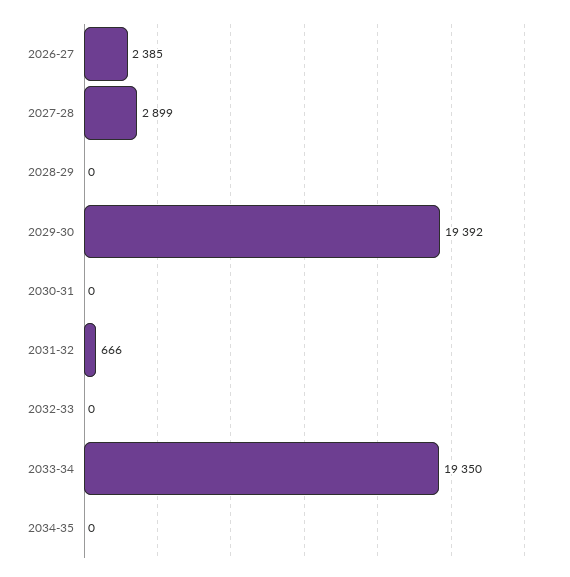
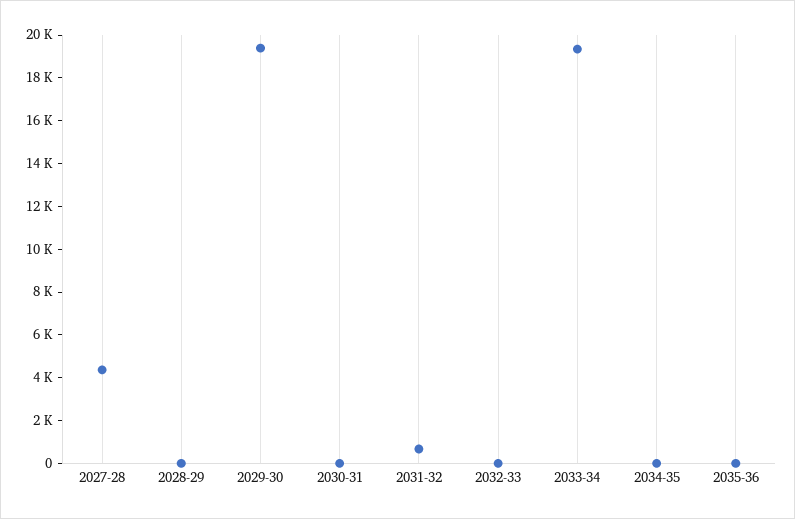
2026-27: 2385 -> none
2027-28: 2899 -> 4500
2035-36: none -> 0

